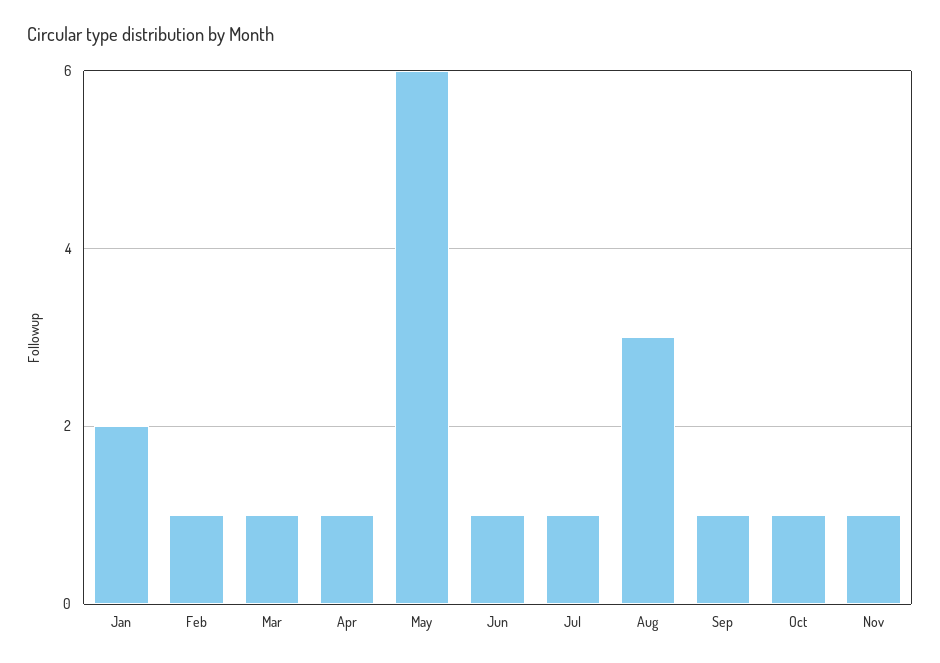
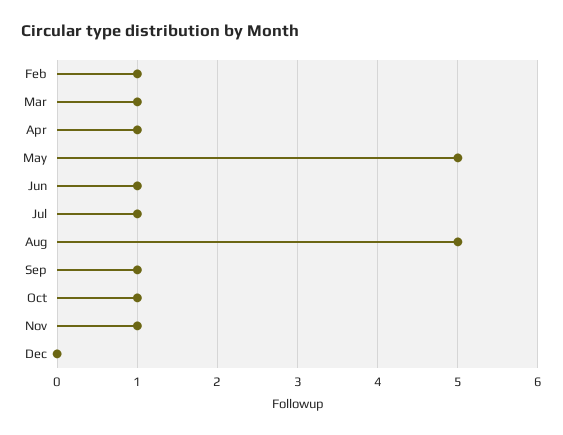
Jan: 2 -> none
May: 6 -> 5
Aug: 3 -> 5
Dec: none -> 0

